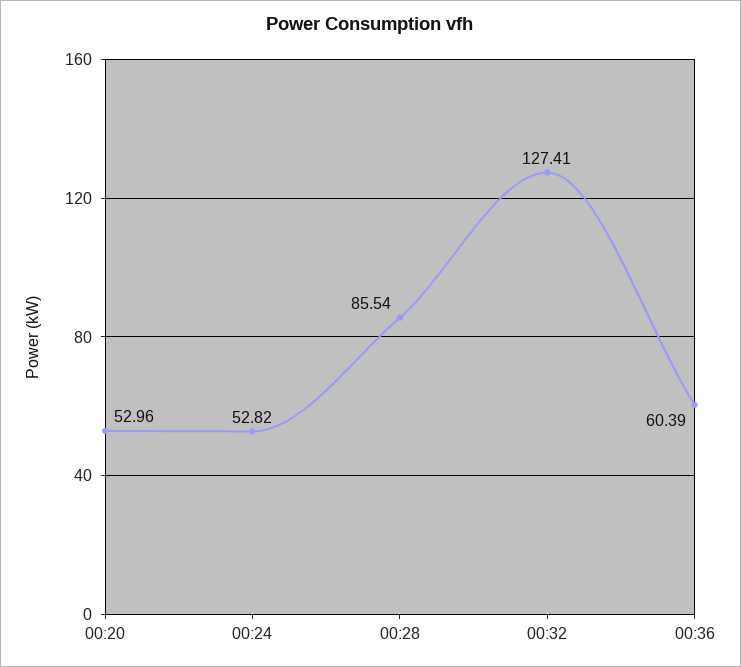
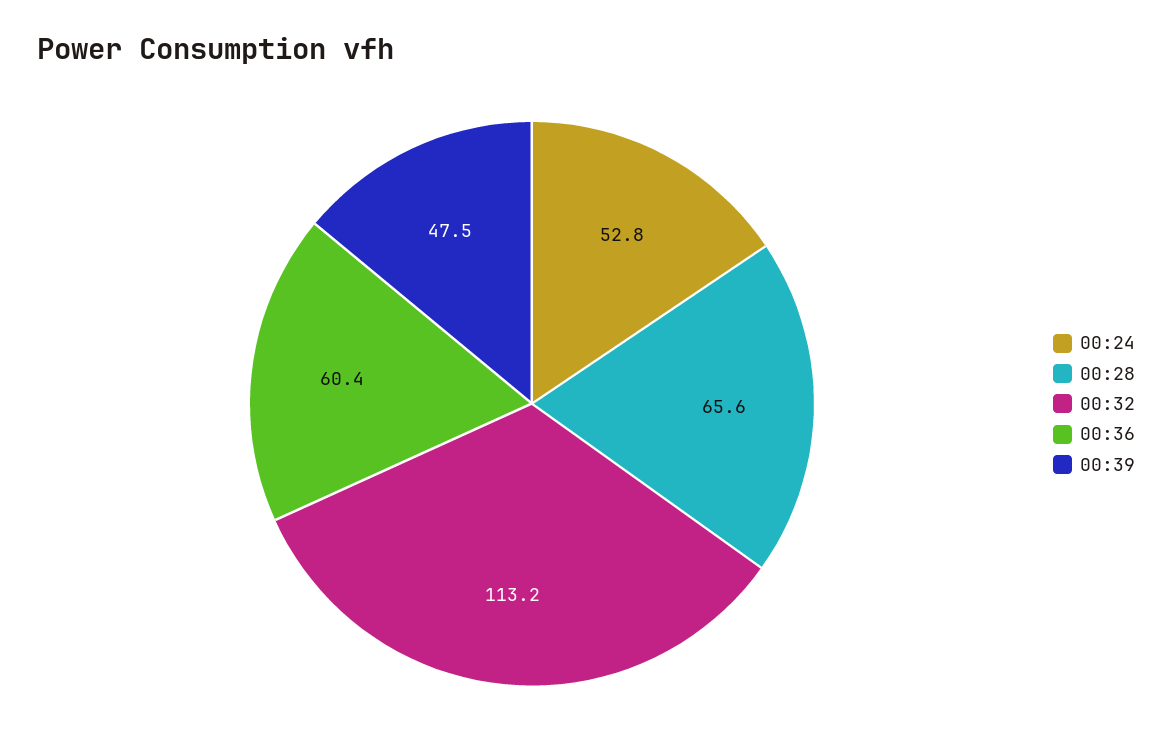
00:20: 52.96 -> none
00:28: 85.54 -> 65.6
00:32: 127.41 -> 113.2
00:39: none -> 47.5

